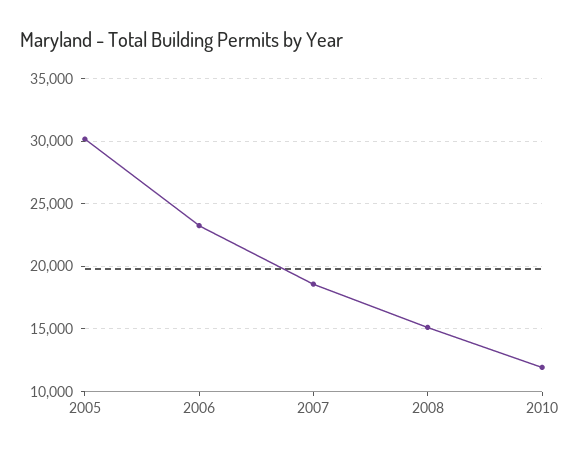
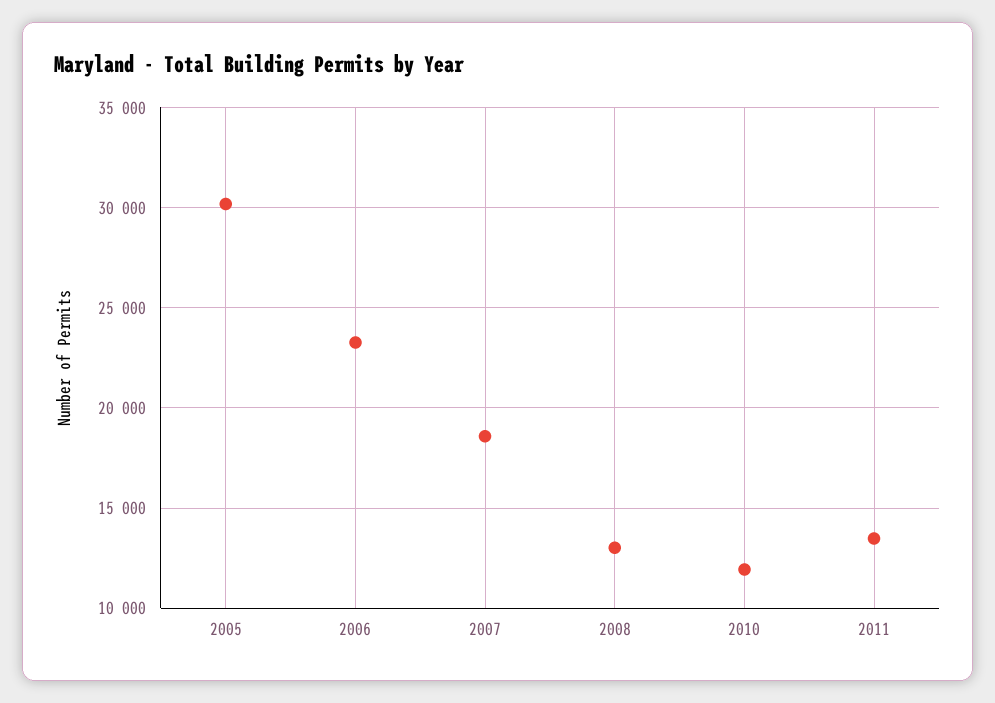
2008: 15000 -> 13000
2011: none -> 13500

